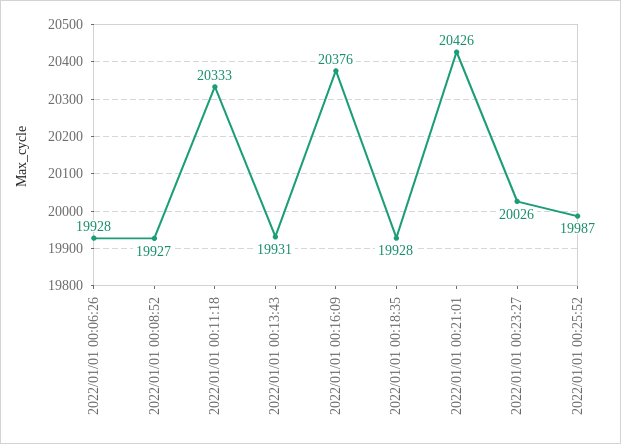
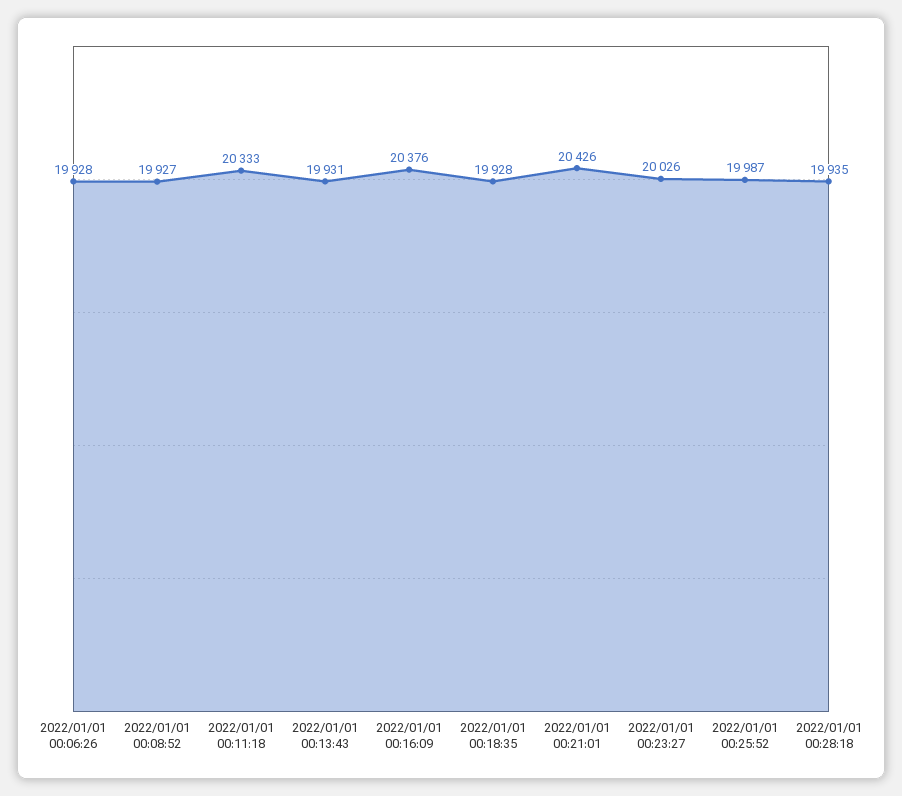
2022/01/01 00:28:18: none -> 19935

